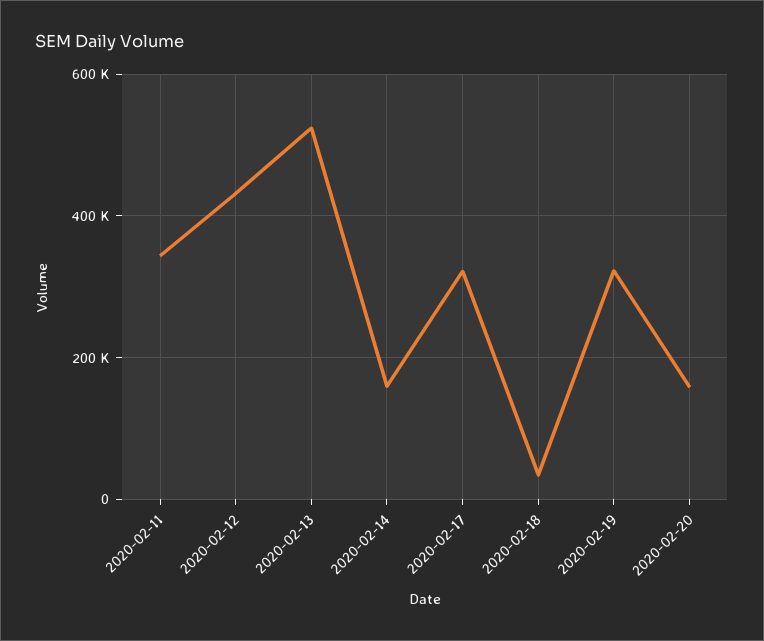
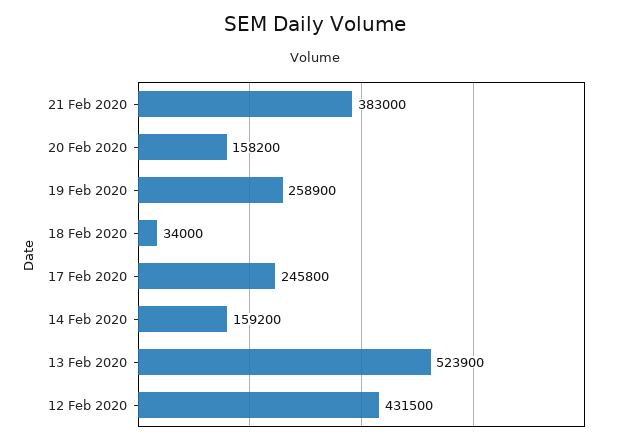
2020-02-11: 340000 -> none
2020-02-17: 320000 -> 245800
2020-02-19: 320000 -> 258900
21 Feb 2020: none -> 383000

